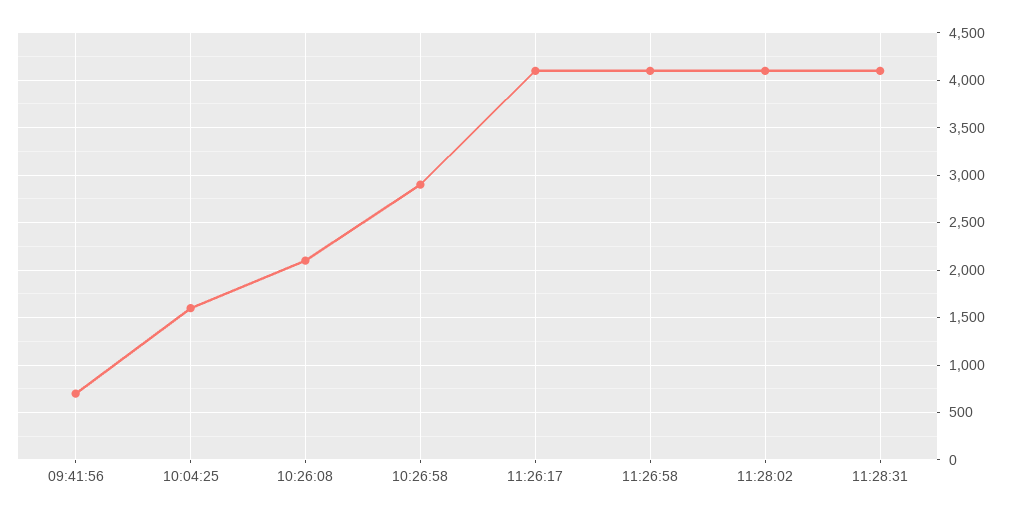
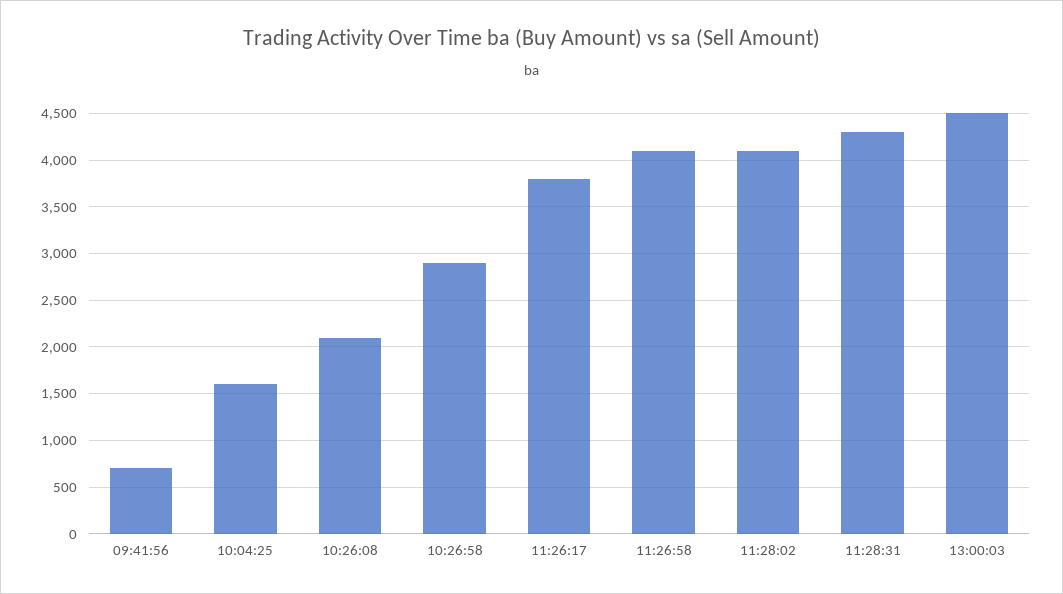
11:26:17: 4100 -> 3800
11:28:31: 4100 -> 4300
13:00:03: none -> 4500

